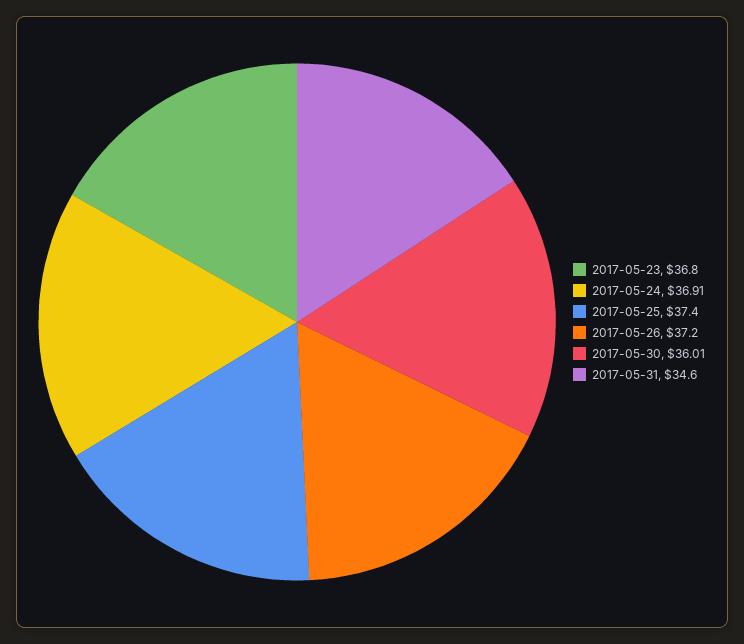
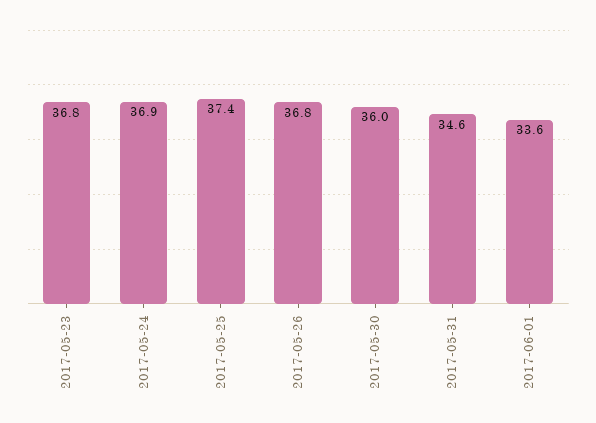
2017-05-26: 37.2 -> 36.8
2017-06-01: none -> 33.6

